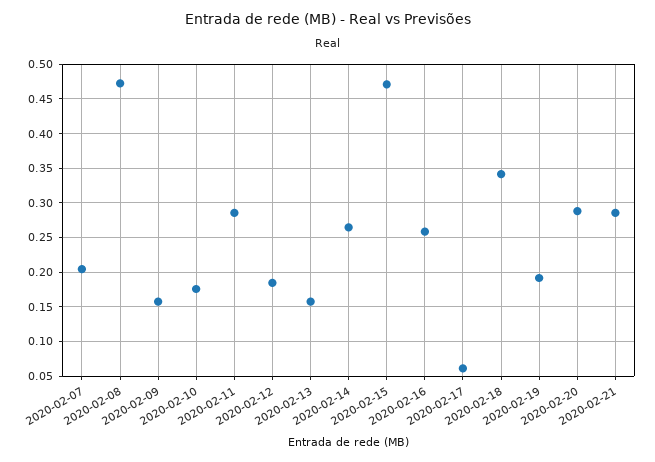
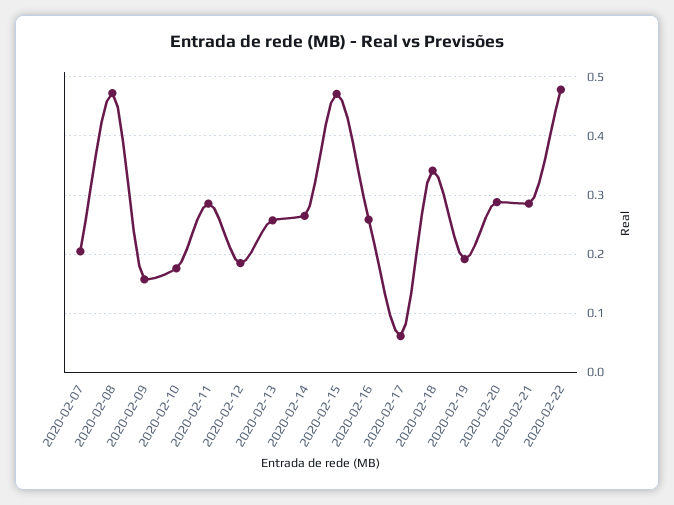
2020-02-13: 0.16 -> 0.26
2020-02-22: none -> 0.48

